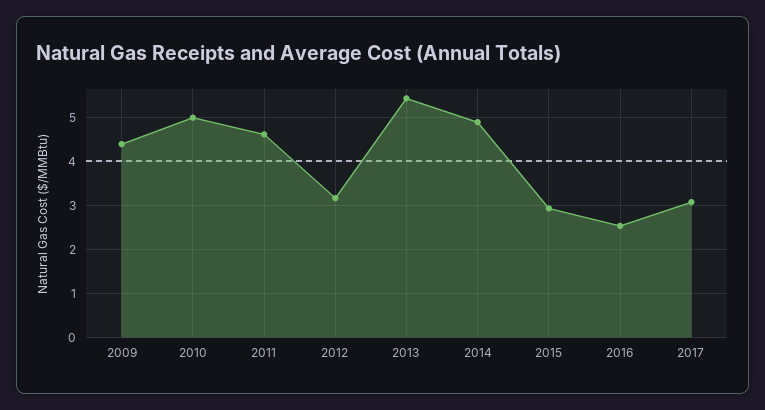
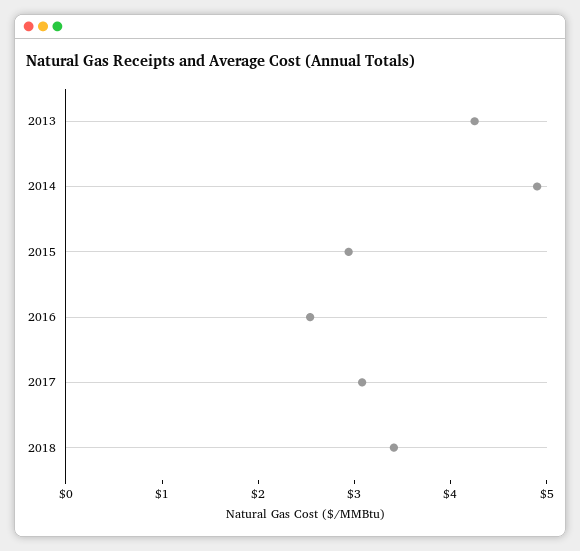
2009: 4.4 -> none
2010: 5 -> none
2011: 4.6 -> none
2012: 3.2 -> none
2013: 5.4 -> 4.2
2018: none -> 3.4

